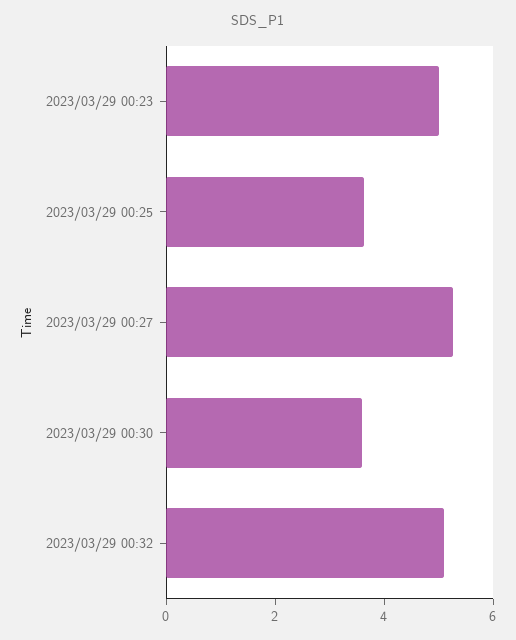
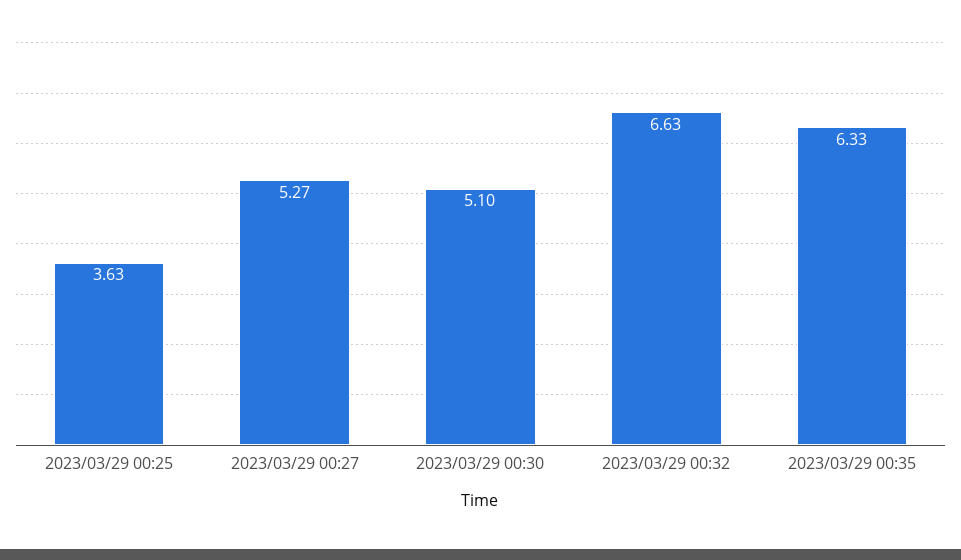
2023/03/29 00:23: 5 -> none
2023/03/29 00:30: 3.5 -> 5.1
2023/03/29 00:32: 5 -> 6.63
2023/03/29 00:35: none -> 6.33

